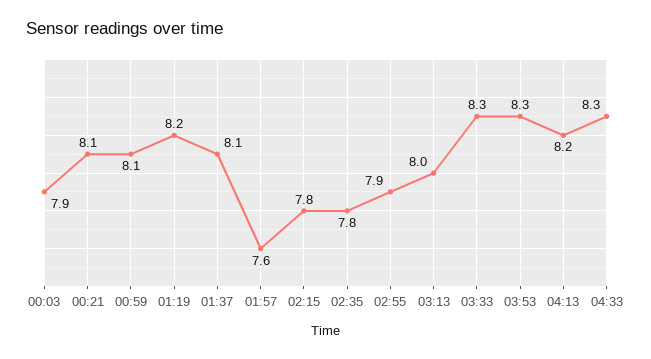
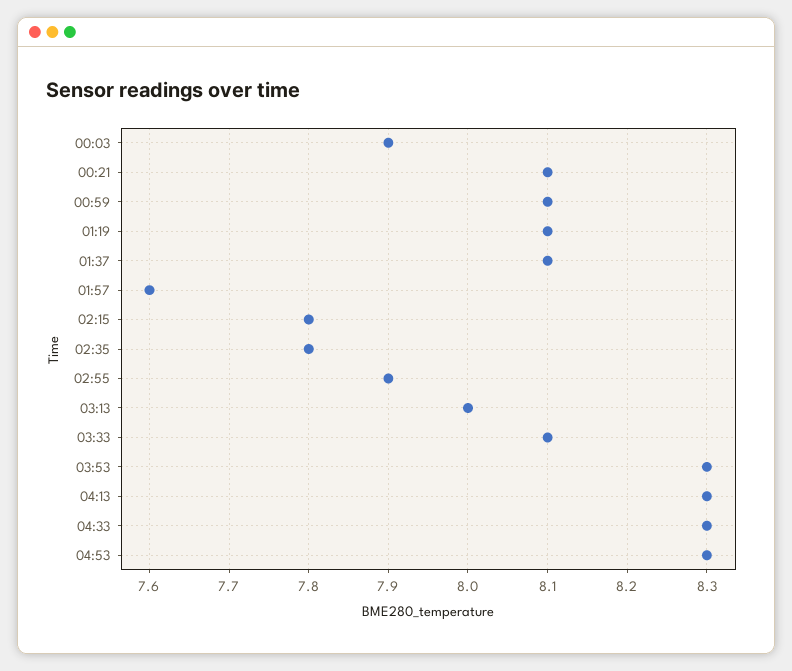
01:19: 8.2 -> 8.1
03:33: 8.3 -> 8.1
04:13: 8.2 -> 8.3
04:53: none -> 8.3

